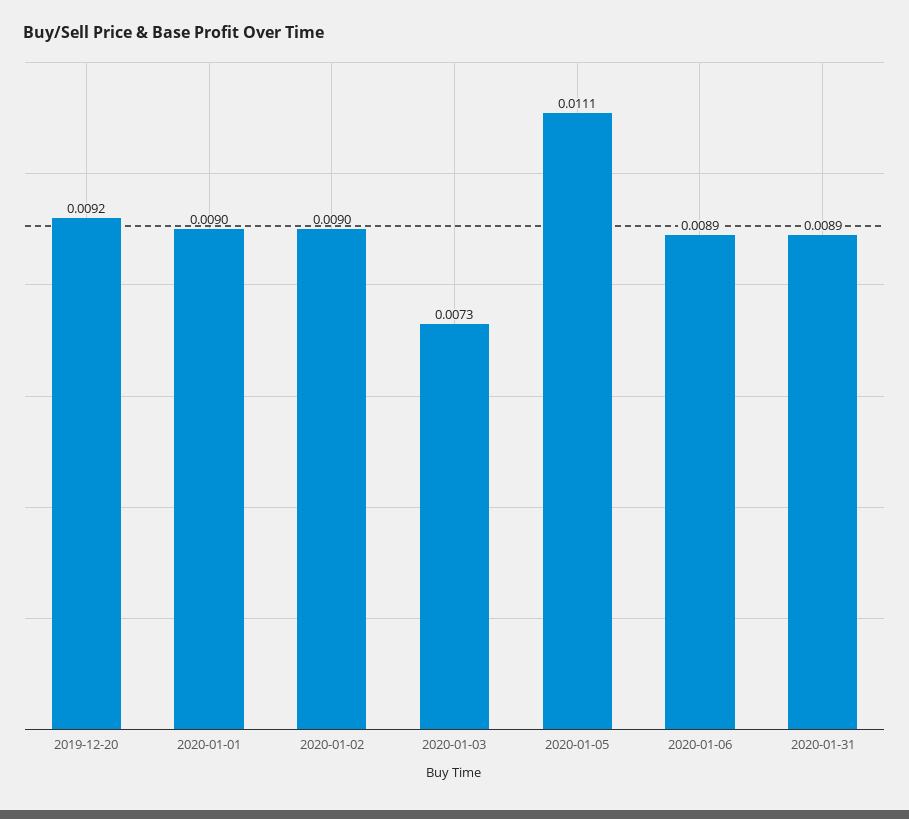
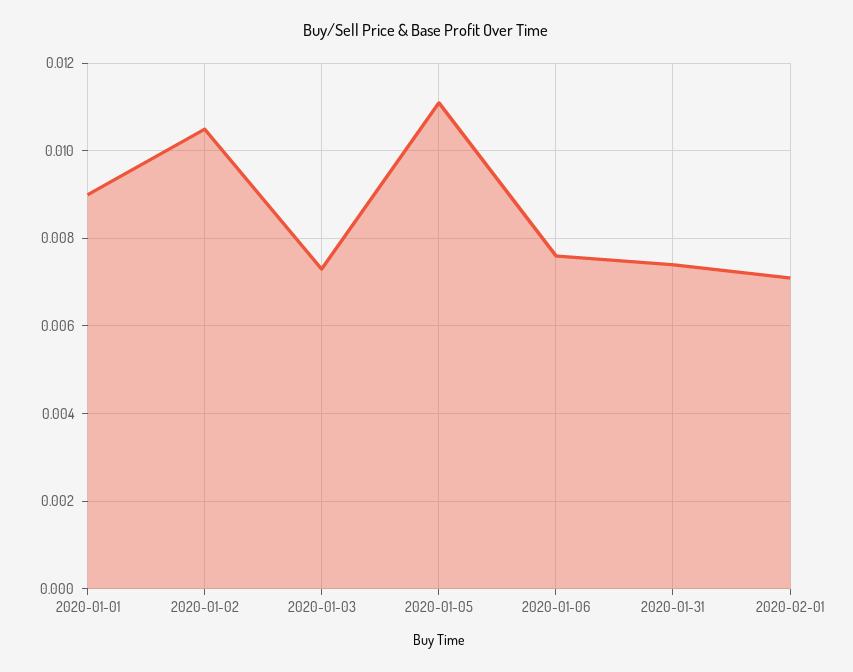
2019-12-20: 0.0092 -> none
2020-01-02: 0.009 -> 0.0105
2020-01-06: 0.0089 -> 0.0075
2020-01-31: 0.0089 -> 0.0075
2020-02-01: none -> 0.007

